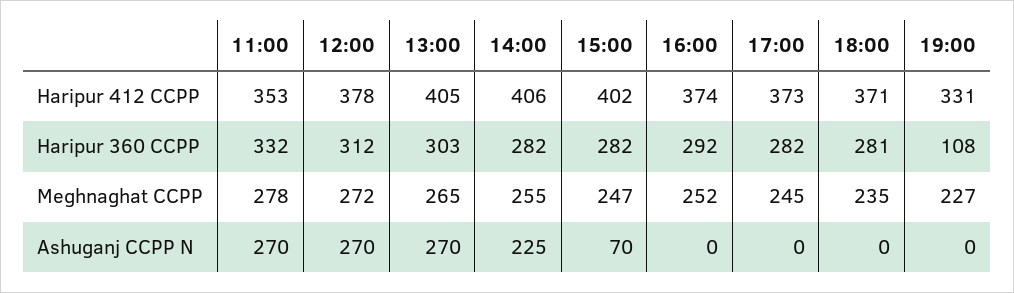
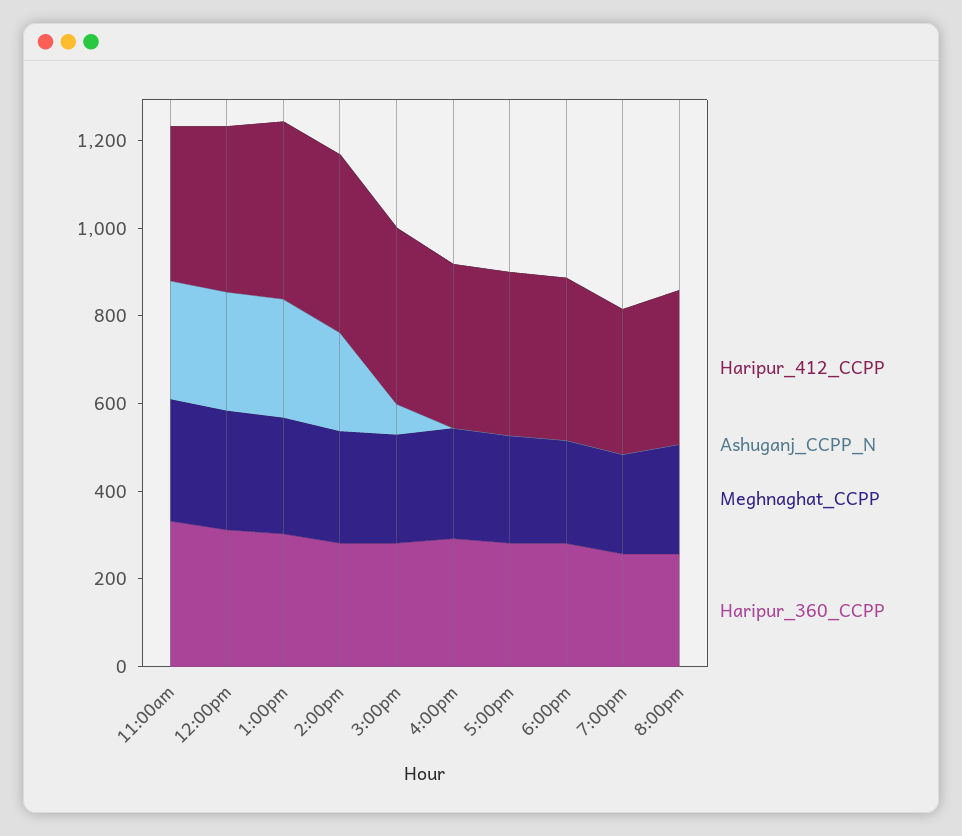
Haripur 360 CCPP, 19:00: 108 -> 250
Haripur 412 CCPP, 8:00pm: none -> 350
Ashuganj CCPP N, 8:00pm: none -> 0
Meghnaghat CCPP, 8:00pm: none -> 250
Haripur 360 CCPP, 8:00pm: none -> 250

